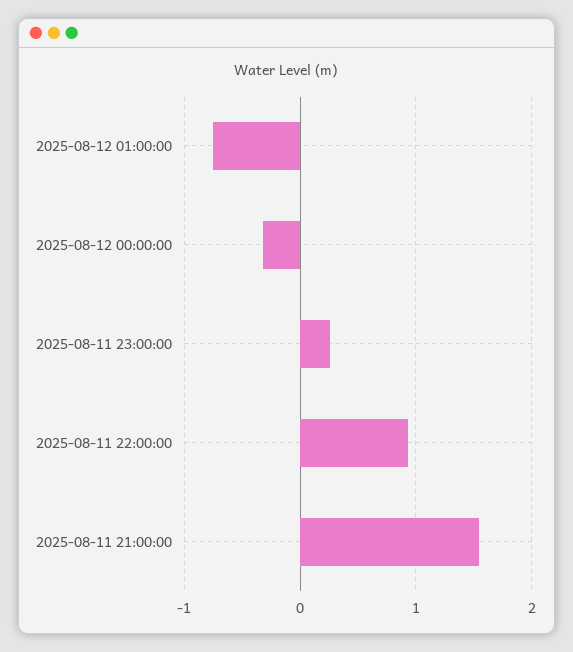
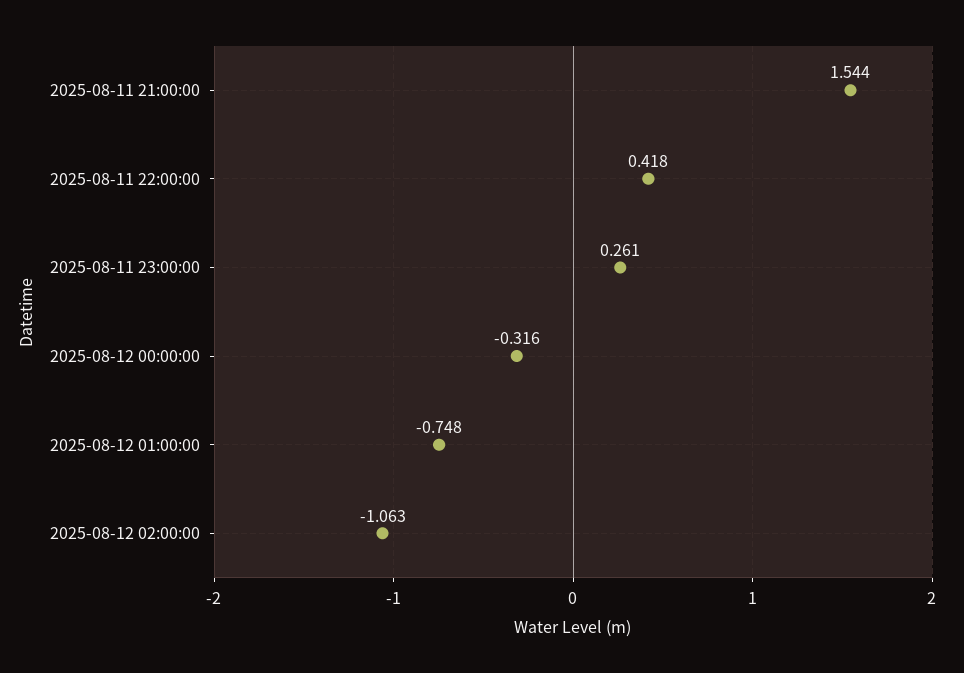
2025-08-11 22:00:00: 0.9 -> 0.418
2025-08-12 02:00:00: none -> -1.063

